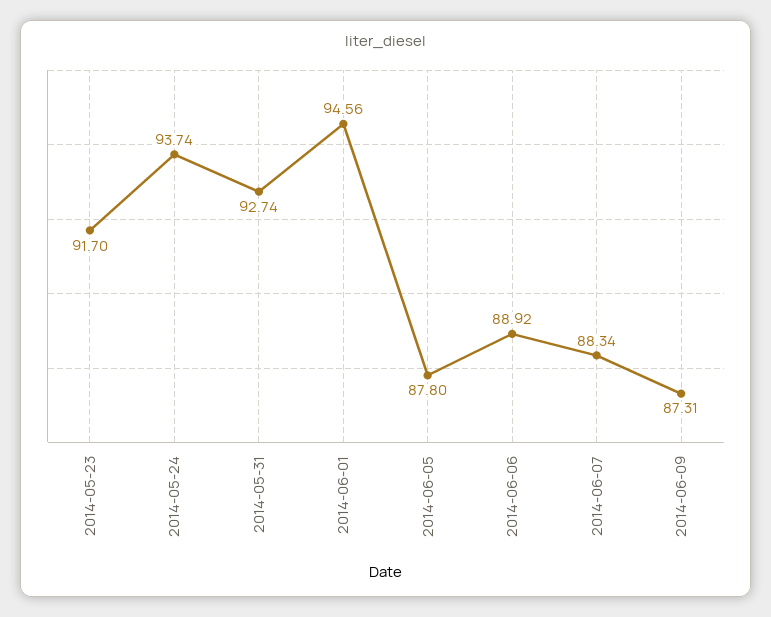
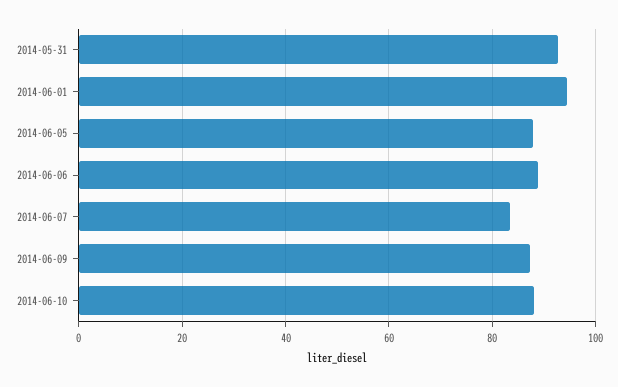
2014-05-23: 91.7 -> none
2014-05-24: 93.74 -> none
2014-06-07: 88.34 -> 84
2014-06-10: none -> 88

